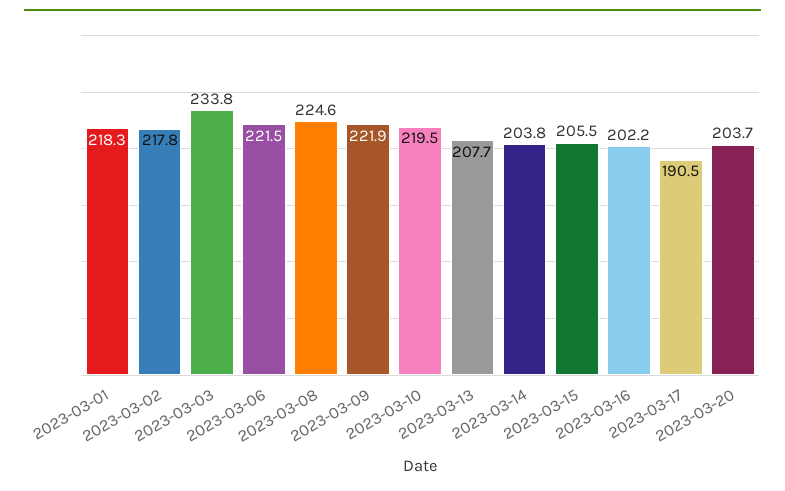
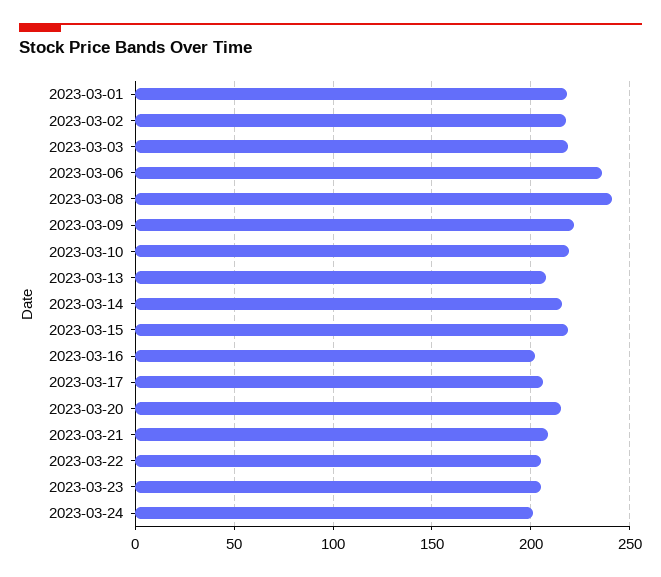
2023-03-03: 233.8 -> 220
2023-03-06: 221.5 -> 235
2023-03-08: 224.6 -> 240
2023-03-14: 203.8 -> 215
2023-03-15: 205.5 -> 220
2023-03-17: 190.5 -> 205
2023-03-20: 203.7 -> 215
2023-03-21: none -> 210
2023-03-22: none -> 205
2023-03-23: none -> 205
2023-03-24: none -> 200

